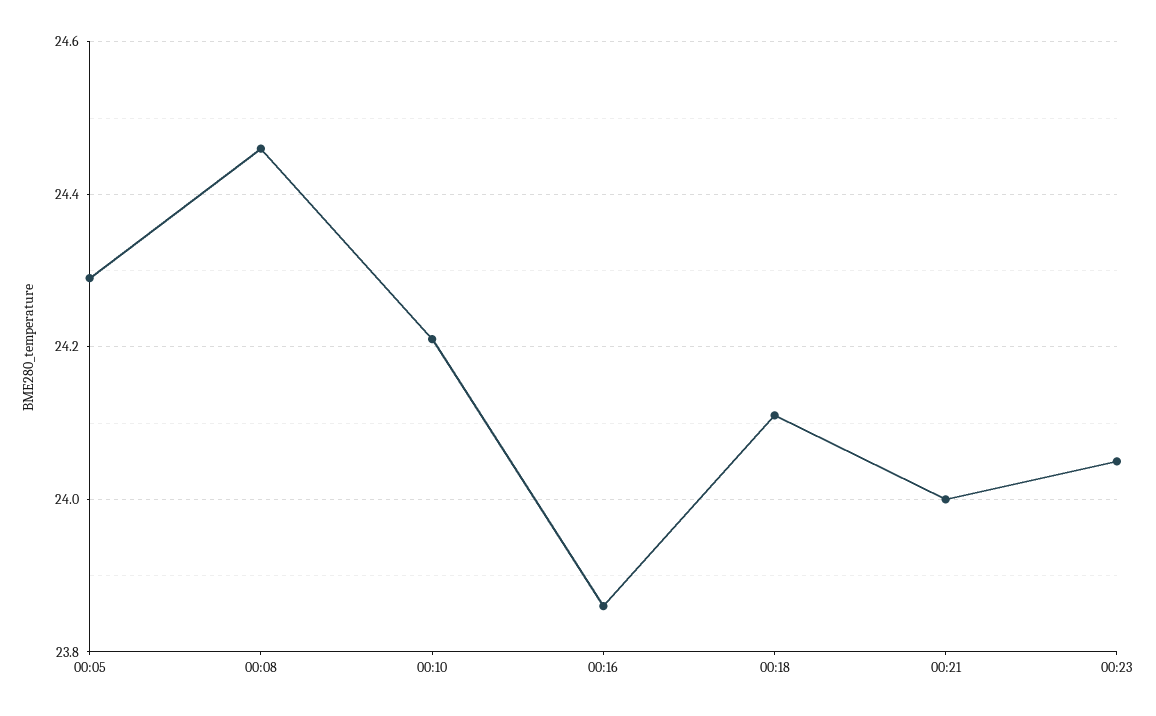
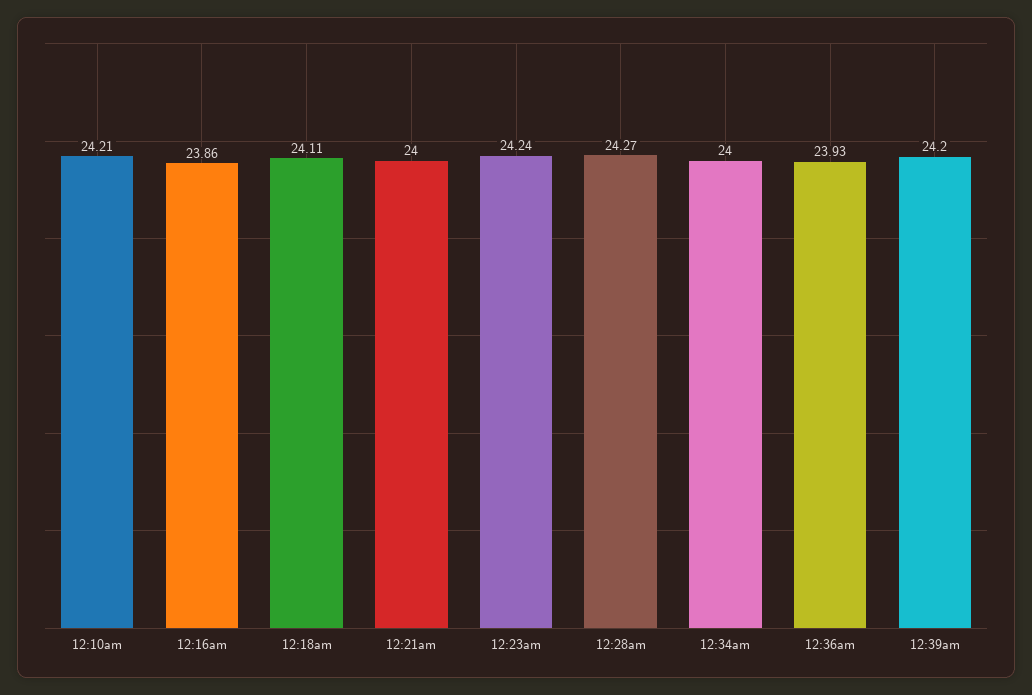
00:05: 24.3 -> none
00:08: 24.45 -> none
00:23: 24.05 -> 24.24
12:28am: none -> 24.27
12:34am: none -> 24
12:36am: none -> 23.93
12:39am: none -> 24.2

